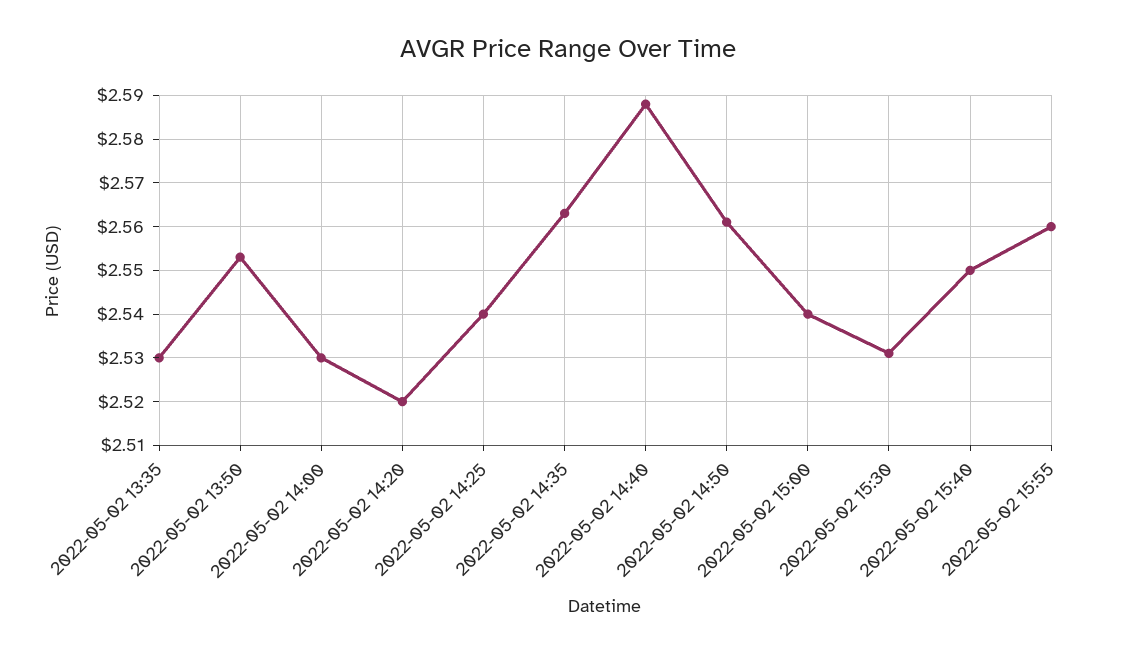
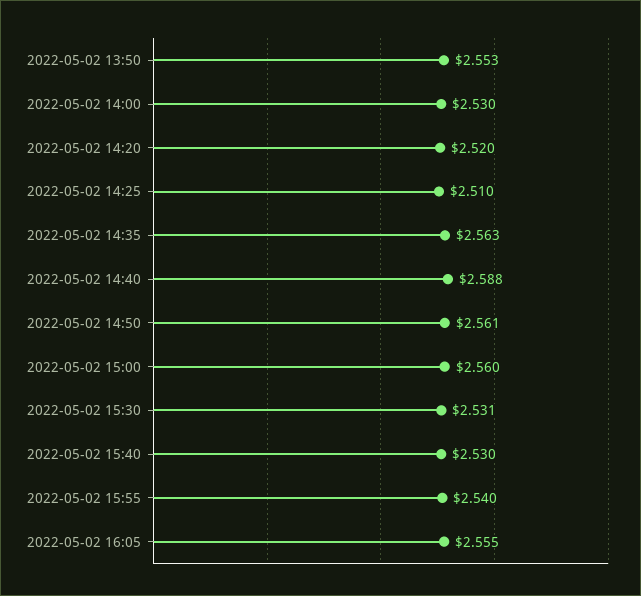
2022-05-02 13:35: 2.53 -> none
2022-05-02 14:25: 2.54 -> 2.51
2022-05-02 15:00: 2.54 -> 2.56
2022-05-02 15:40: 2.55 -> 2.53
2022-05-02 15:55: 2.56 -> 2.54
2022-05-02 16:05: none -> 2.555

